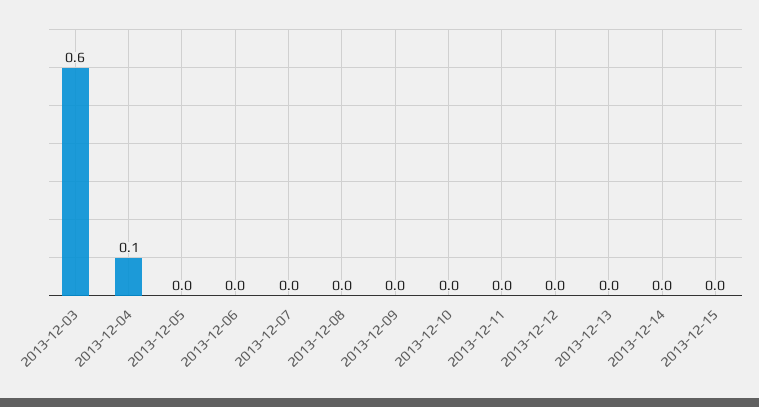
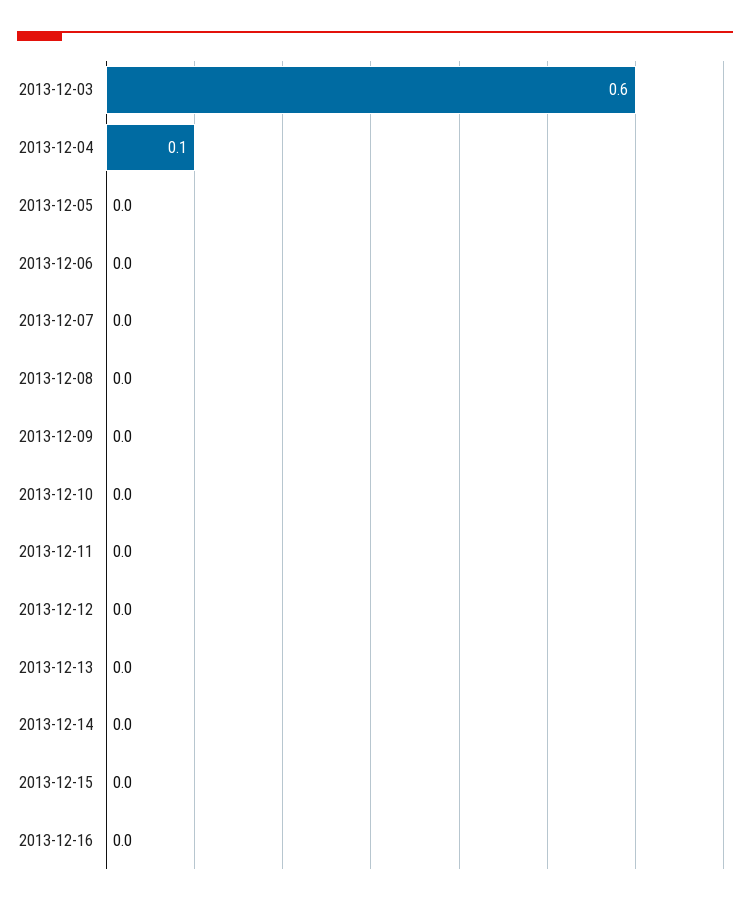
2013-12-16: none -> 0

